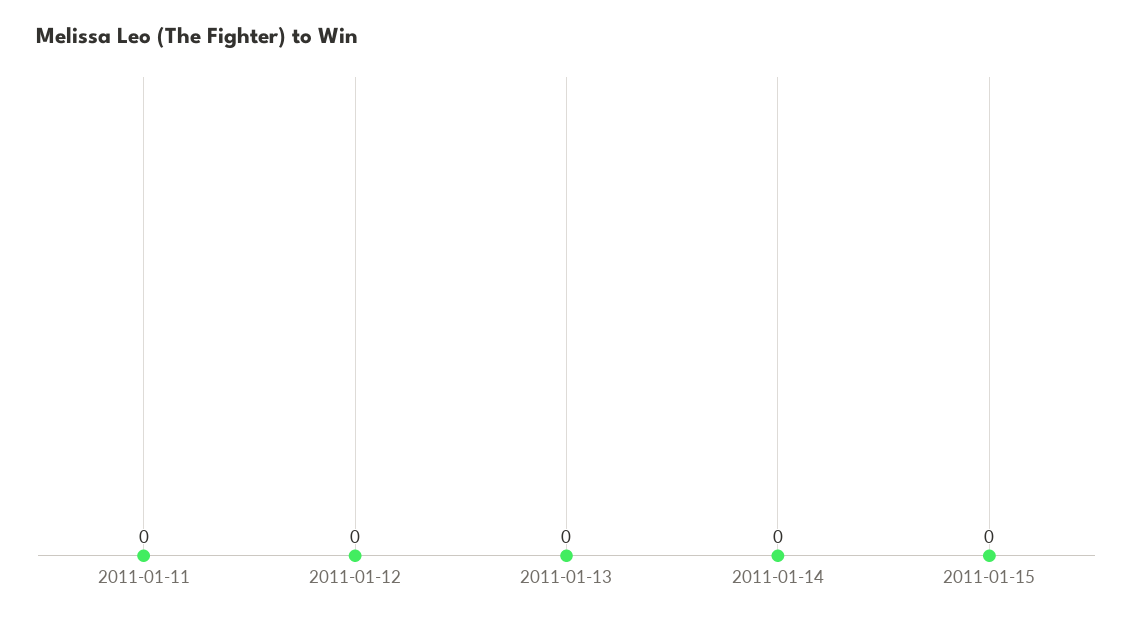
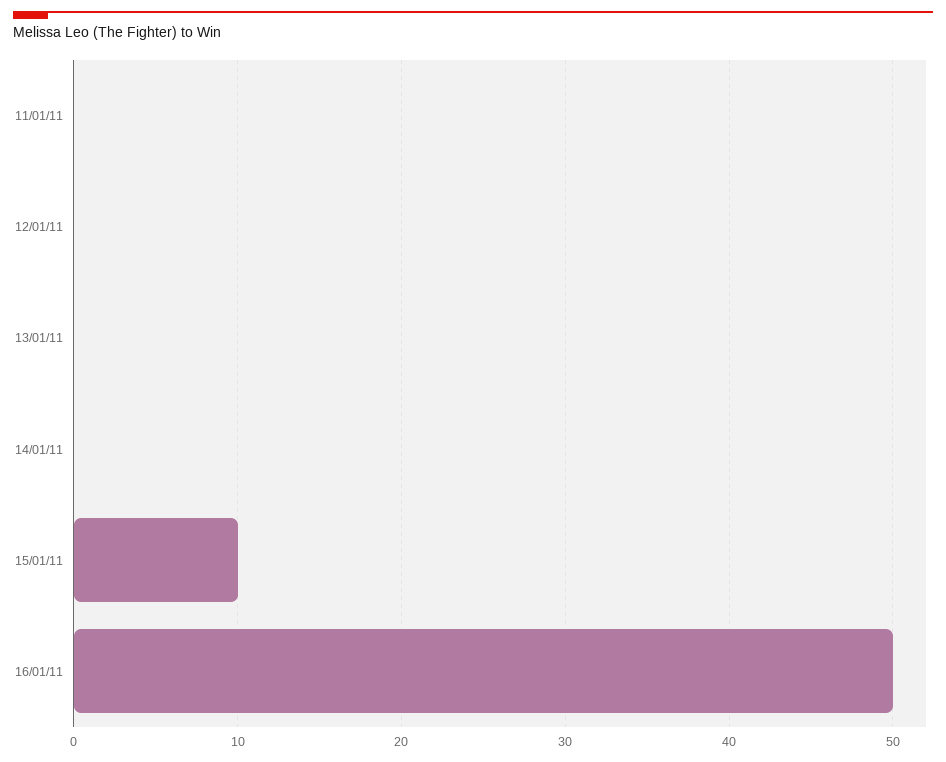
2011-01-15: 0 -> 10
16/01/11: none -> 50

